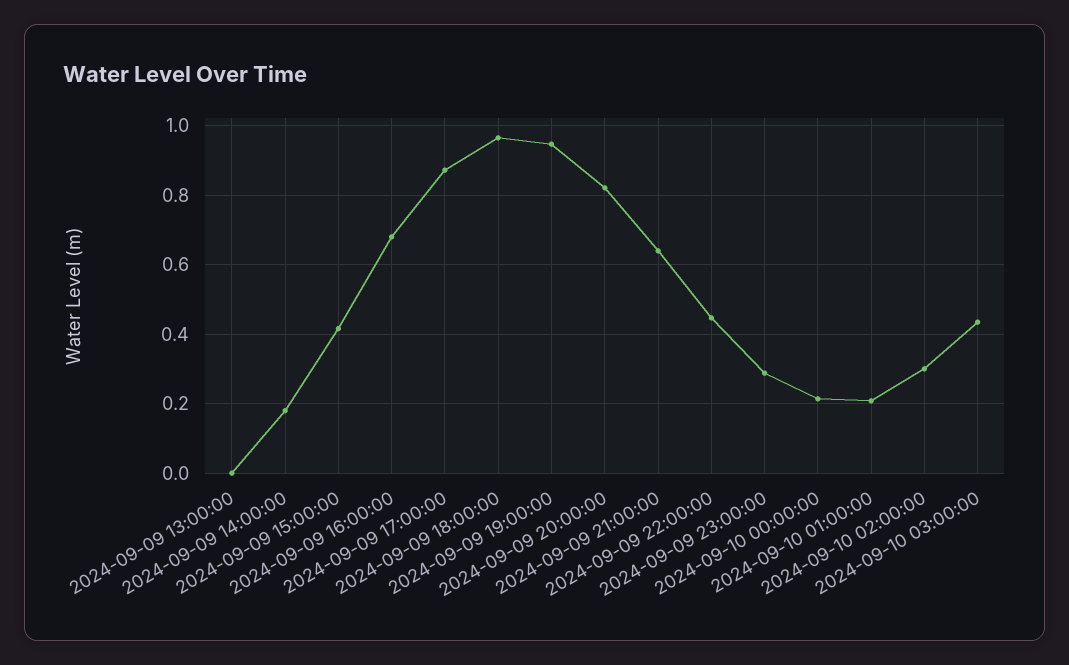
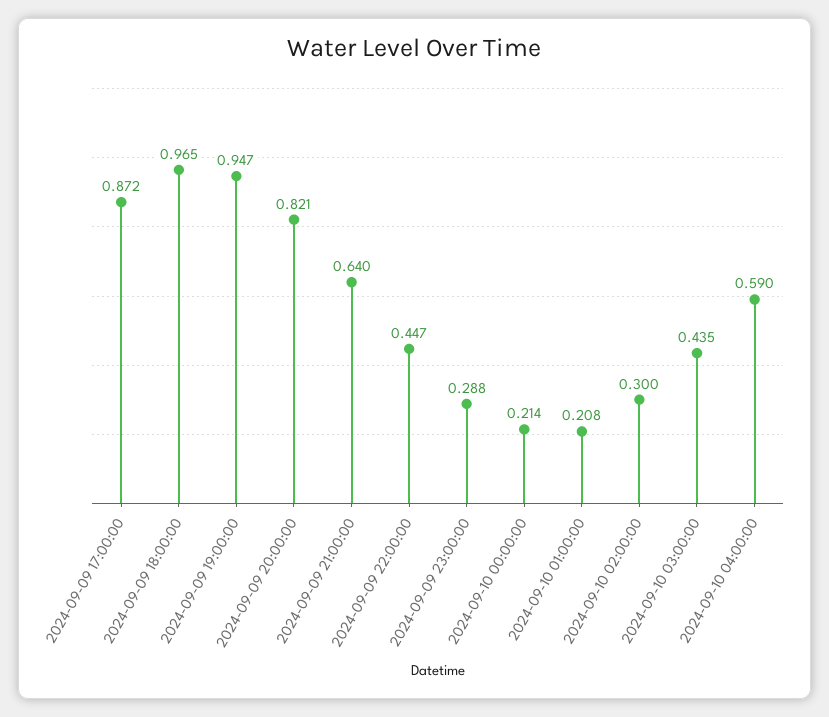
2024-09-09 13:00:00: 0 -> none
2024-09-09 14:00:00: 0.18 -> none
2024-09-09 15:00:00: 0.42 -> none
2024-09-09 16:00:00: 0.68 -> none
2024-09-10 04:00:00: none -> 0.59

